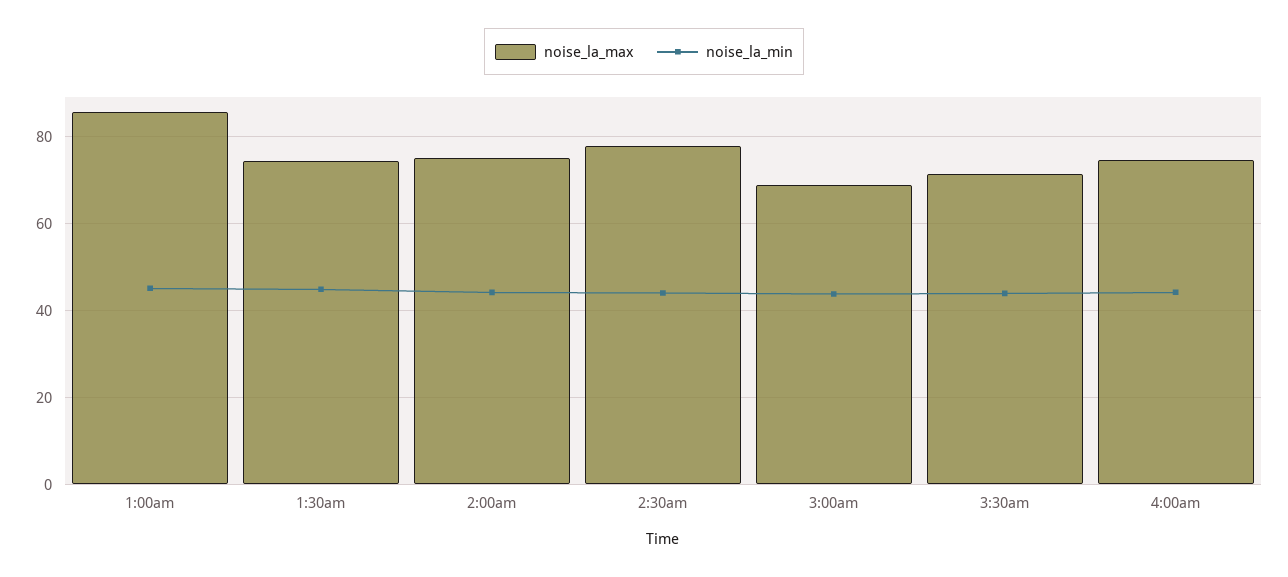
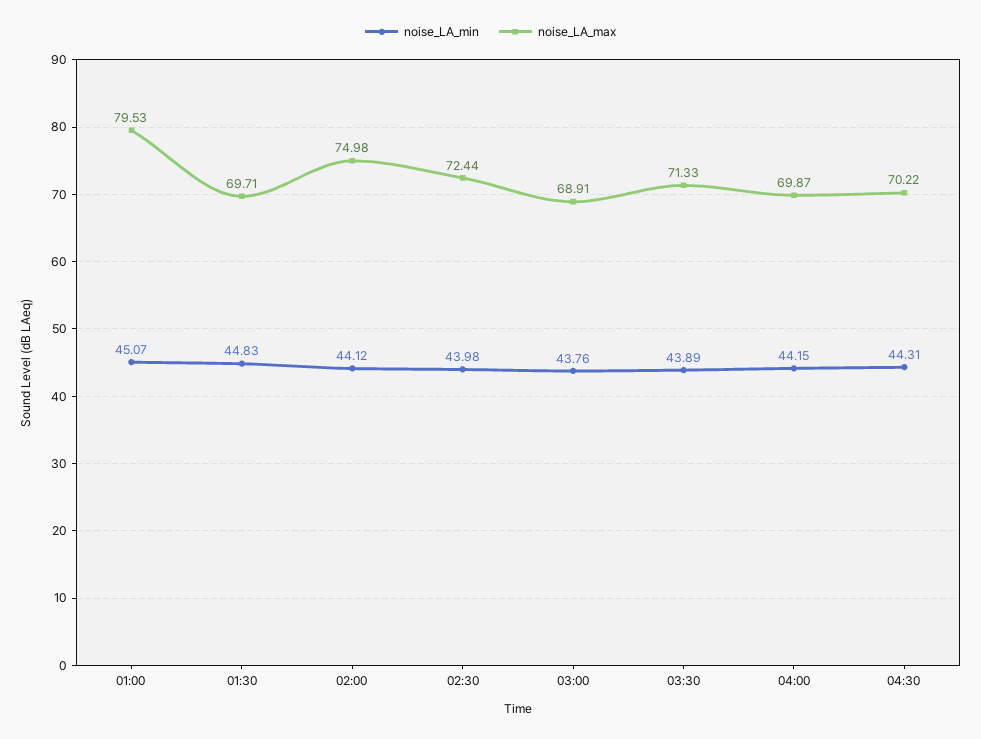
noise_la_max, 1:00am: 86 -> 79.53
noise_la_max, 1:30am: 74 -> 69.71
noise_la_max, 2:30am: 78 -> 72.44
noise_la_max, 4:00am: 74 -> 69.87
noise_la_min, 04:30: none -> 44.31
noise_la_max, 04:30: none -> 70.22

